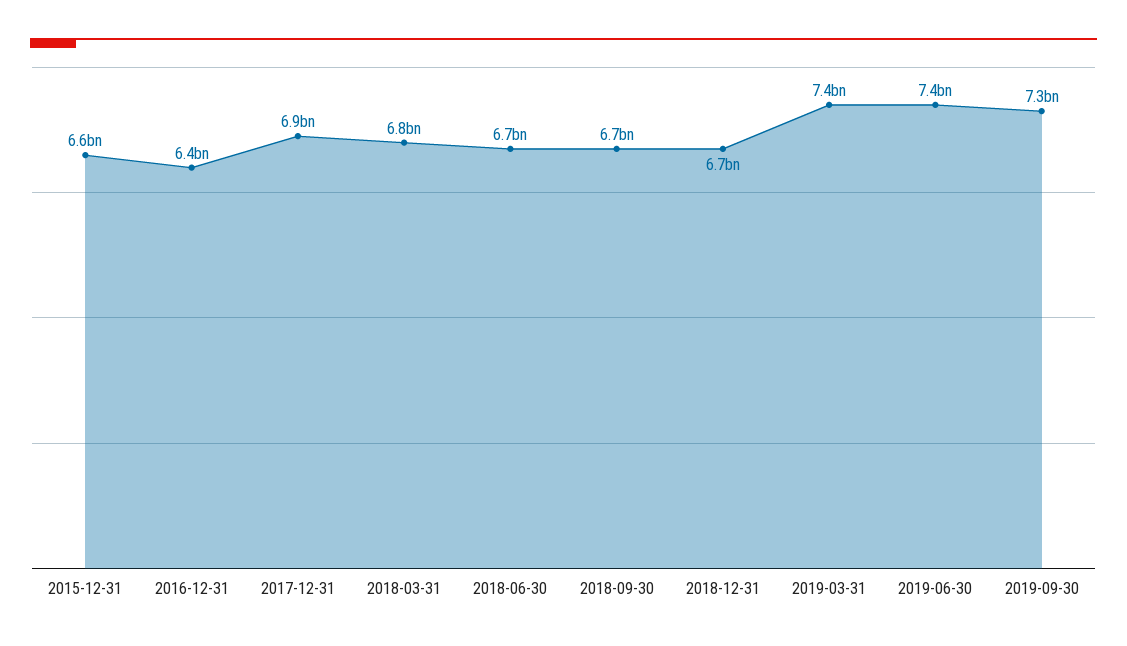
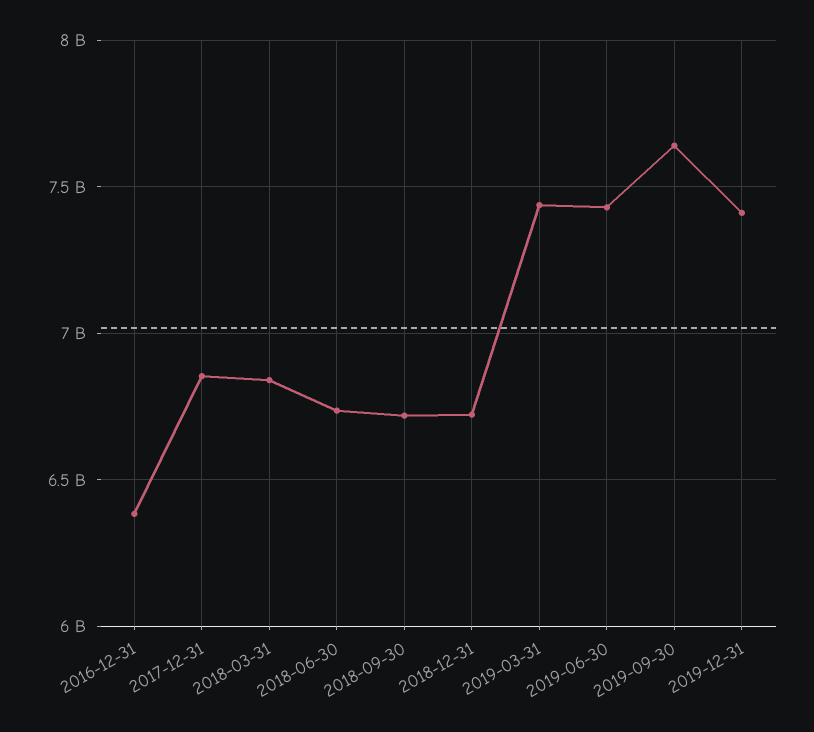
2015-12-31: 6600000000 -> none
2019-09-30: 7300000000 -> 7650000000
2019-12-31: none -> 7400000000

